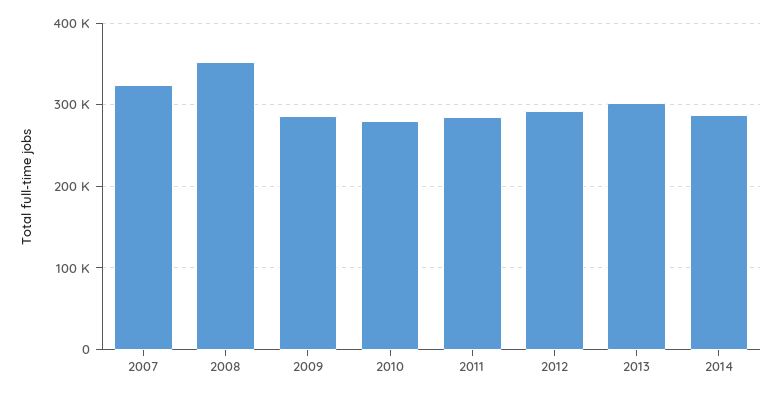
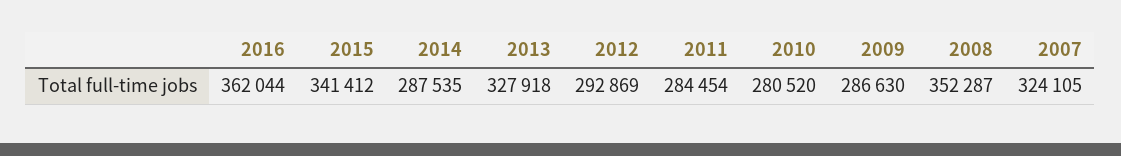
2013: 300000 -> 327918
2016: none -> 362044
2015: none -> 341412

